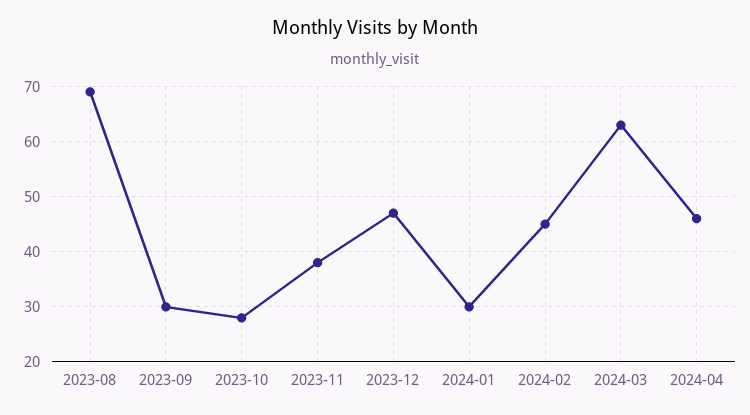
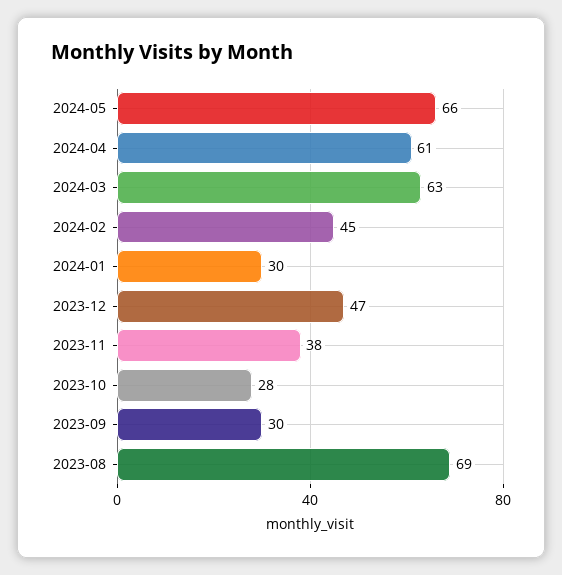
2024-04: 45 -> 61
2024-05: none -> 66

